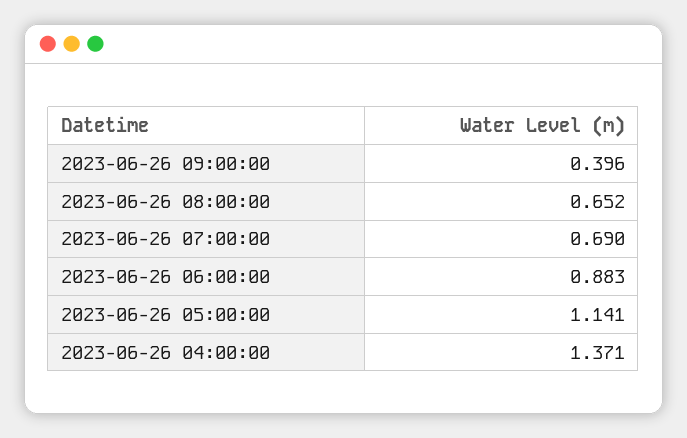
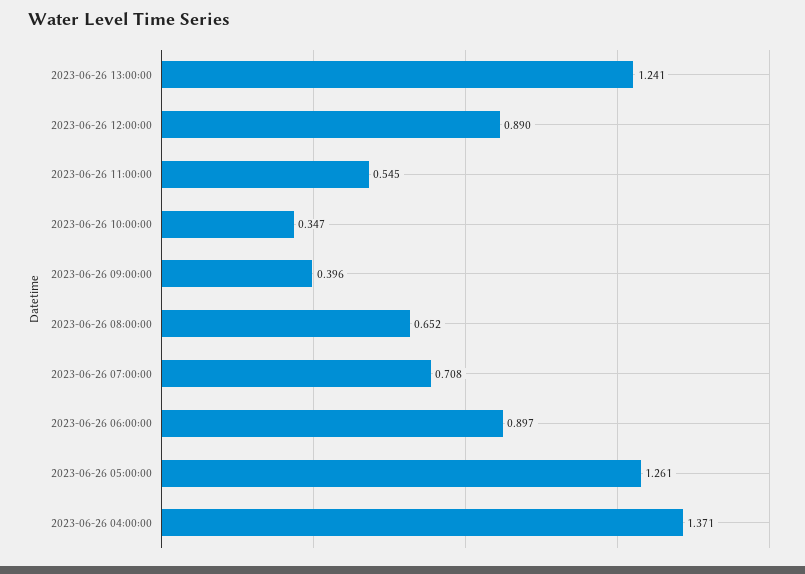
2023-06-26 07:00:00: 0.69 -> 0.708
2023-06-26 06:00:00: 0.883 -> 0.897
2023-06-26 05:00:00: 1.141 -> 1.261
2023-06-26 13:00:00: none -> 1.241
2023-06-26 12:00:00: none -> 0.89
2023-06-26 11:00:00: none -> 0.545
2023-06-26 10:00:00: none -> 0.347

